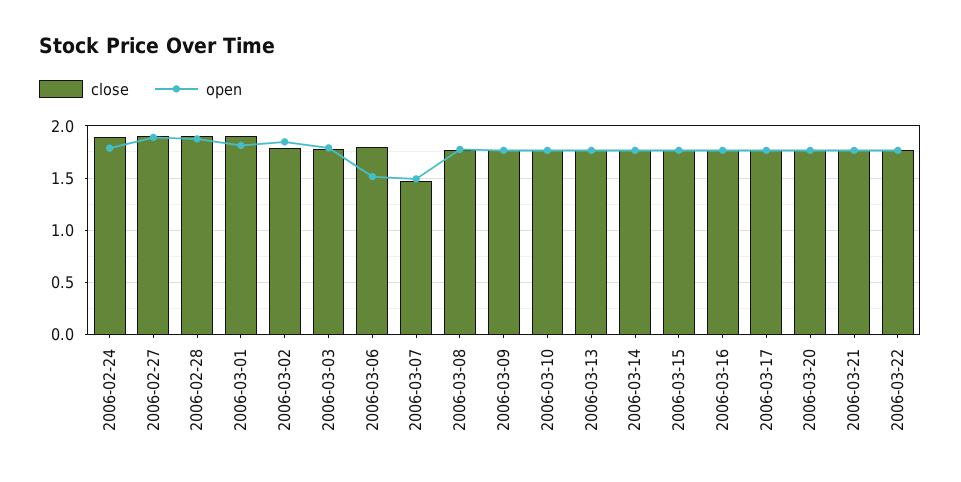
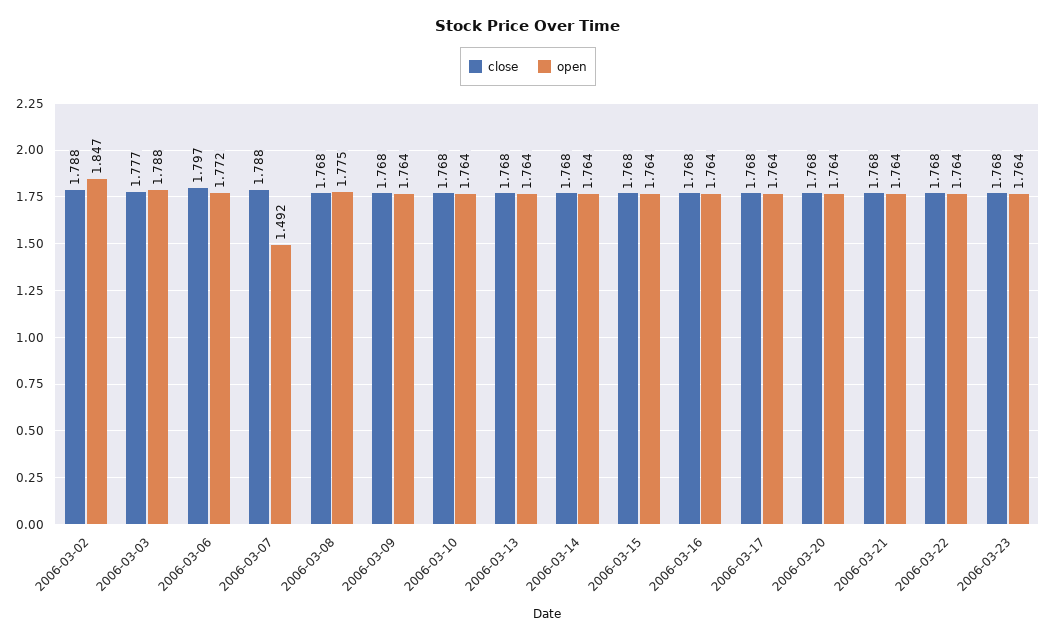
close, 2006-02-24: 1.9 -> none
open, 2006-02-24: 1.8 -> none
close, 2006-02-27: 1.9 -> none
open, 2006-02-27: 1.9 -> none
close, 2006-02-28: 1.9 -> none
open, 2006-02-28: 1.9 -> none
close, 2006-03-01: 1.9 -> none
open, 2006-03-01: 1.8 -> none
open, 2006-03-06: 1.5 -> 1.772
close, 2006-03-07: 1.5 -> 1.788
close, 2006-03-23: none -> 1.768
open, 2006-03-23: none -> 1.764

